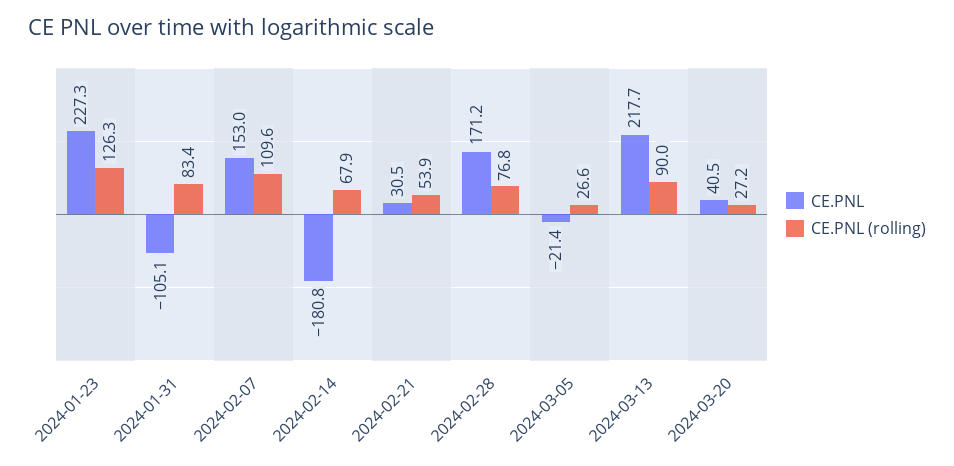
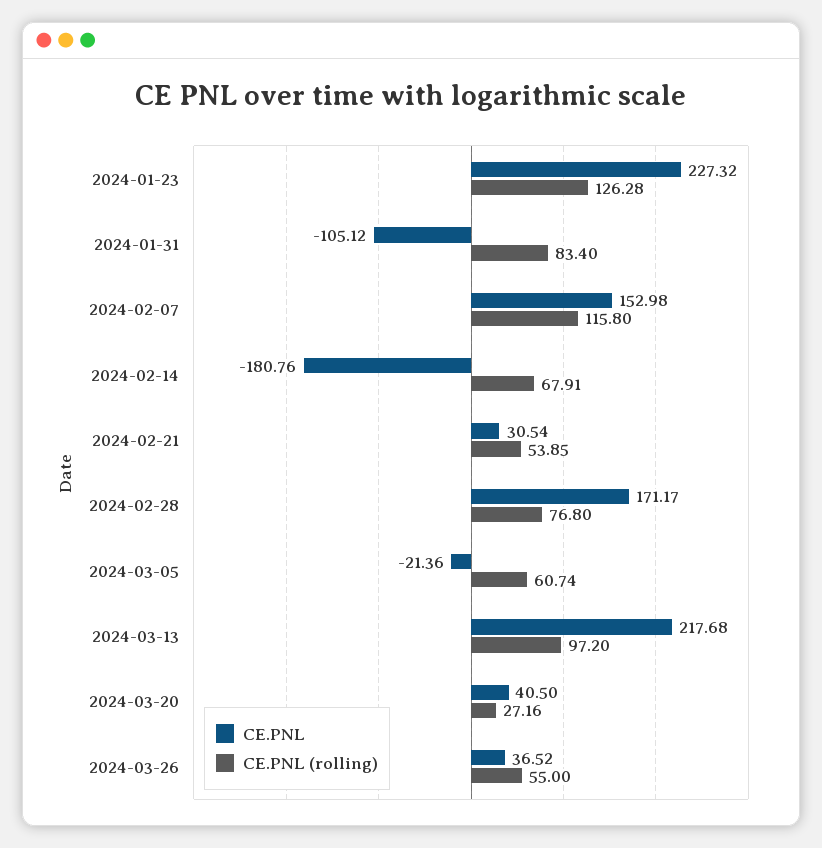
CE.PNL (rolling), 2024-02-07: 109.6 -> 115.8
CE.PNL (rolling), 2024-03-05: 26.6 -> 60.74
CE.PNL (rolling), 2024-03-13: 90 -> 97.2
CE.PNL, 2024-03-26: none -> 36.52
CE.PNL (rolling), 2024-03-26: none -> 55

